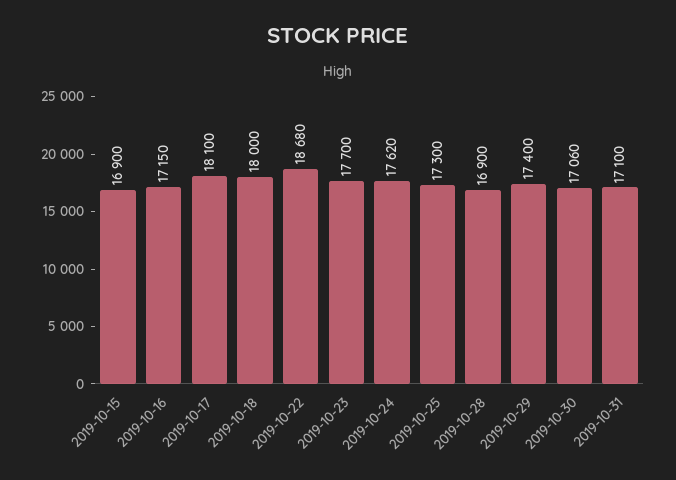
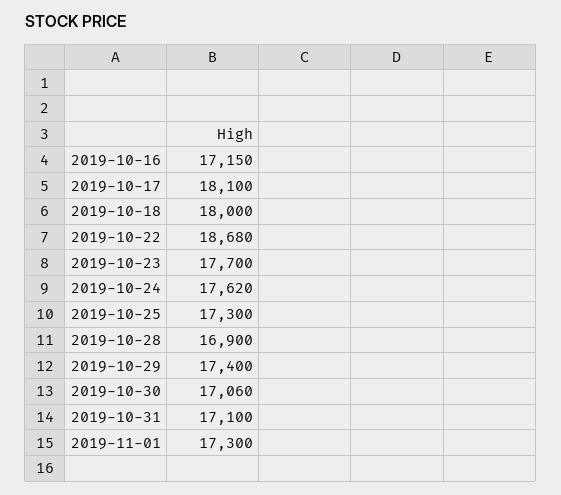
2019-10-15: 16900 -> none
2019-11-01: none -> 17300

